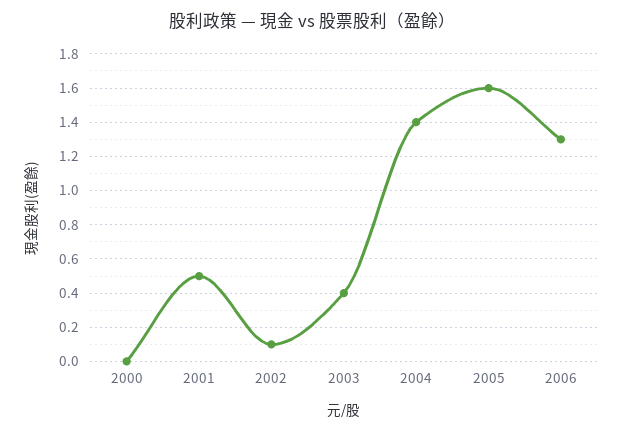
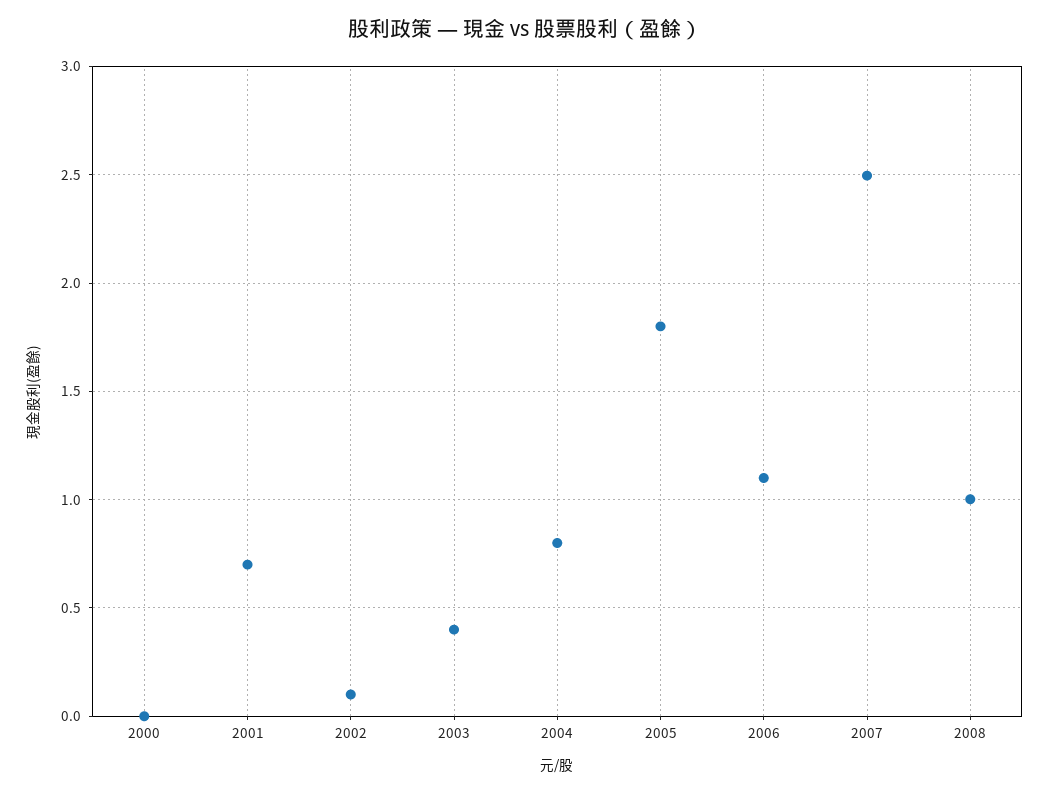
2001: 0.5 -> 0.7
2004: 1.4 -> 0.8
2005: 1.6 -> 1.8
2006: 1.3 -> 1.1
2007: none -> 2.5
2008: none -> 1

